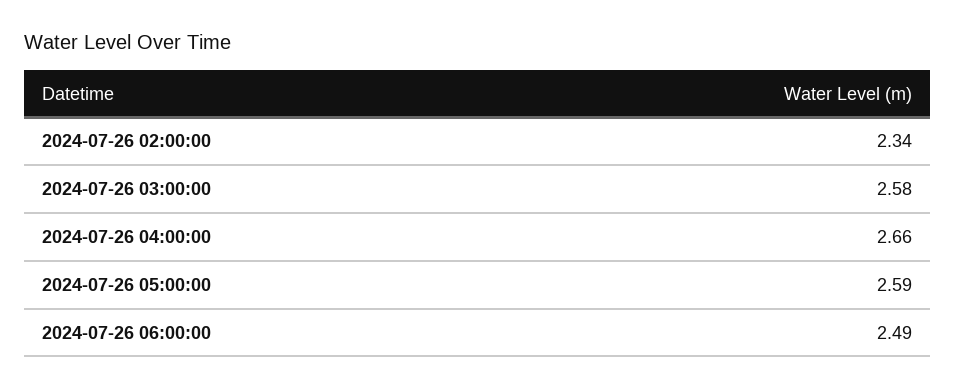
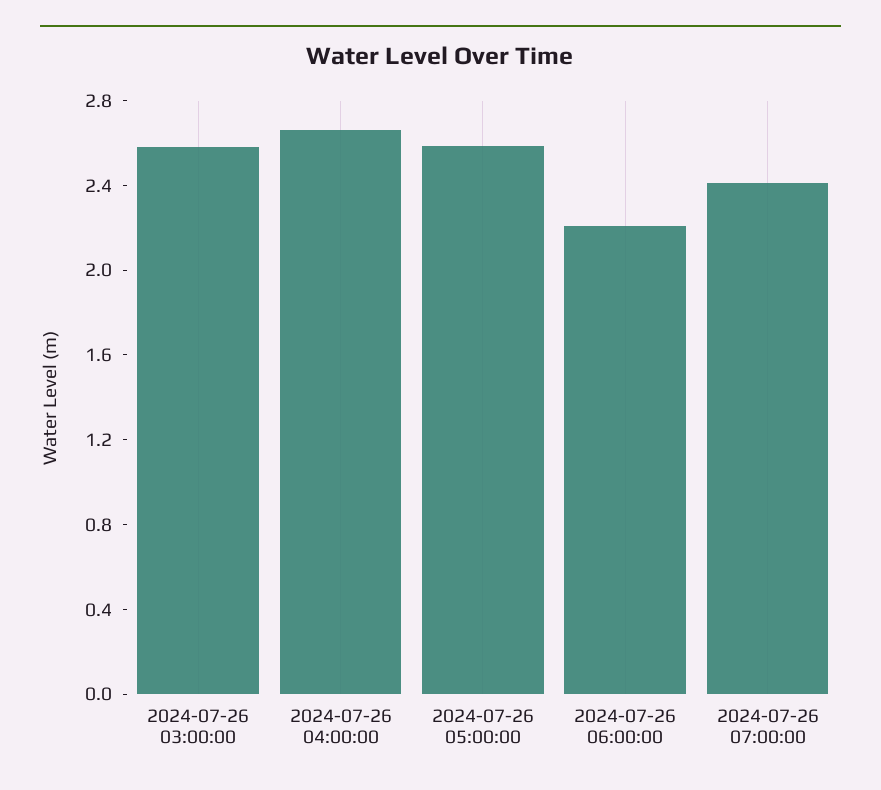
2024-07-26 02:00:00: 2.34 -> none
2024-07-26 06:00:00: 2.49 -> 2.2
2024-07-26 07:00:00: none -> 2.4

